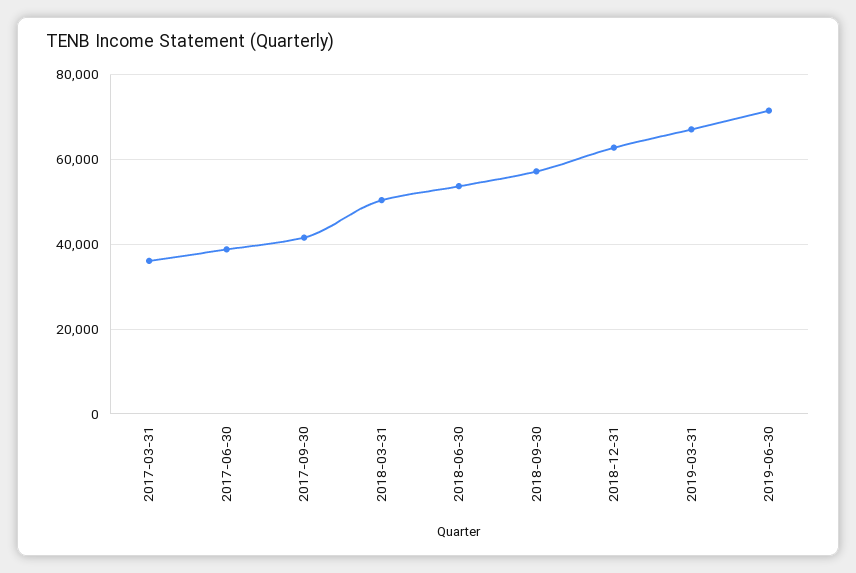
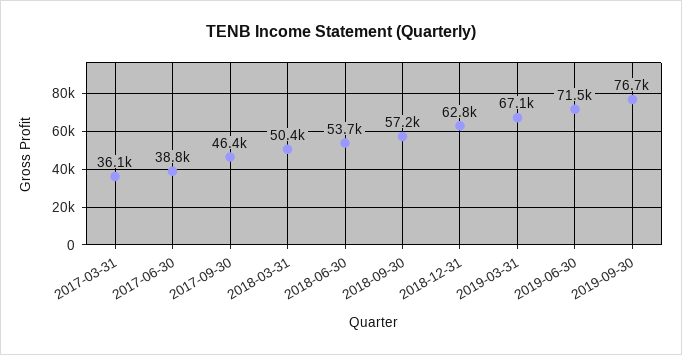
2017-09-30: 42000 -> 46400
2019-09-30: none -> 76700

